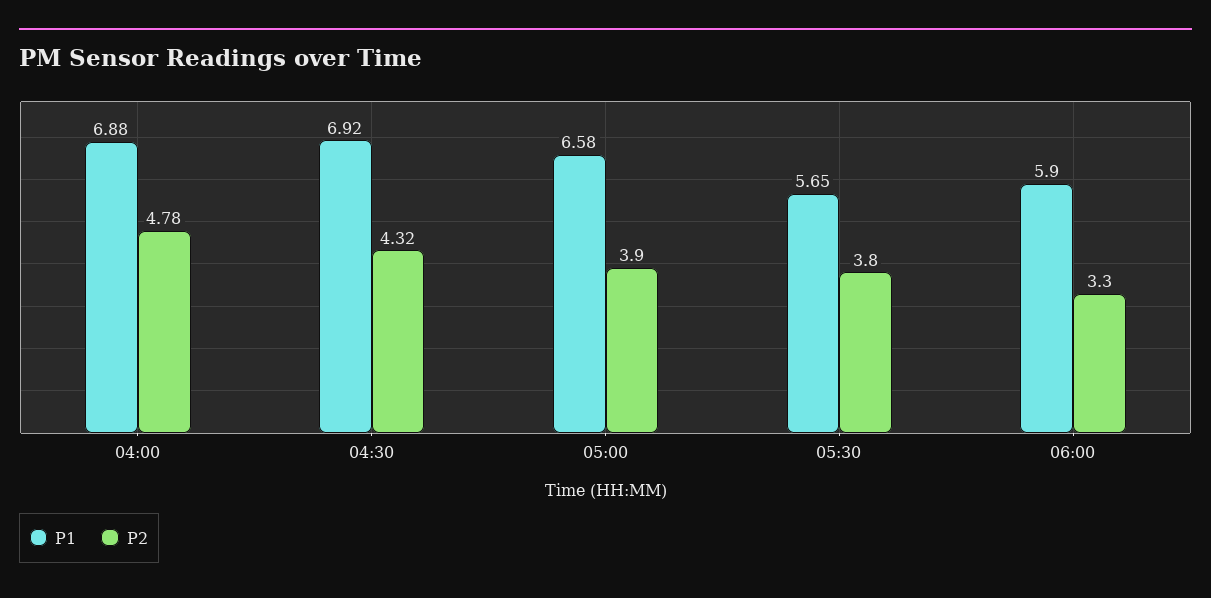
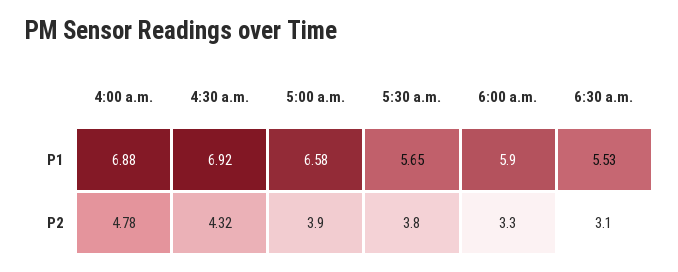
P1, 6:30 a.m.: none -> 5.53
P2, 6:30 a.m.: none -> 3.1

